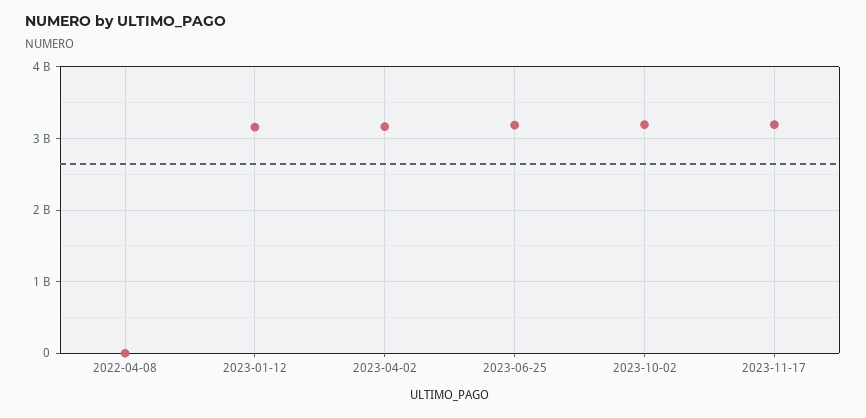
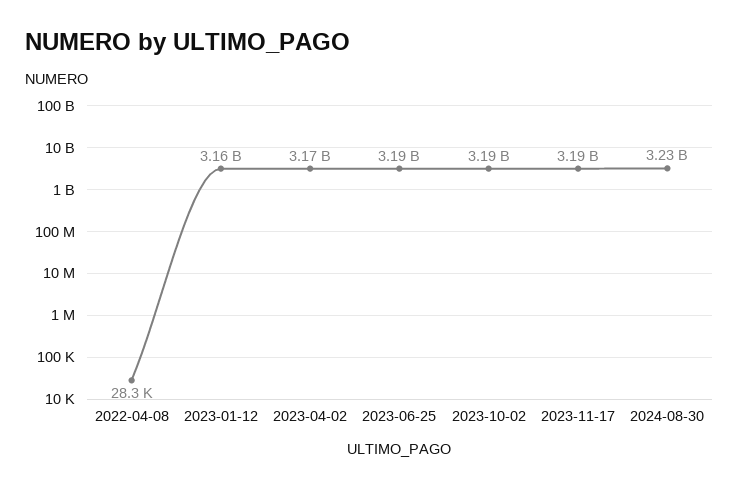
2024-08-30: none -> 3230000000

